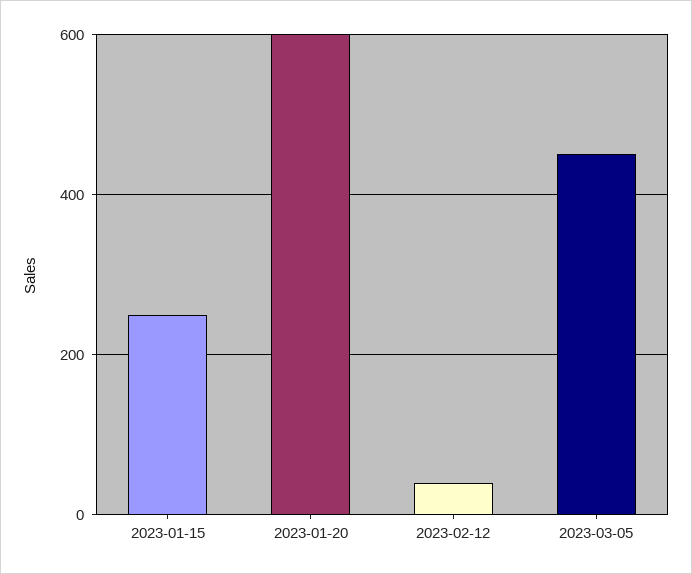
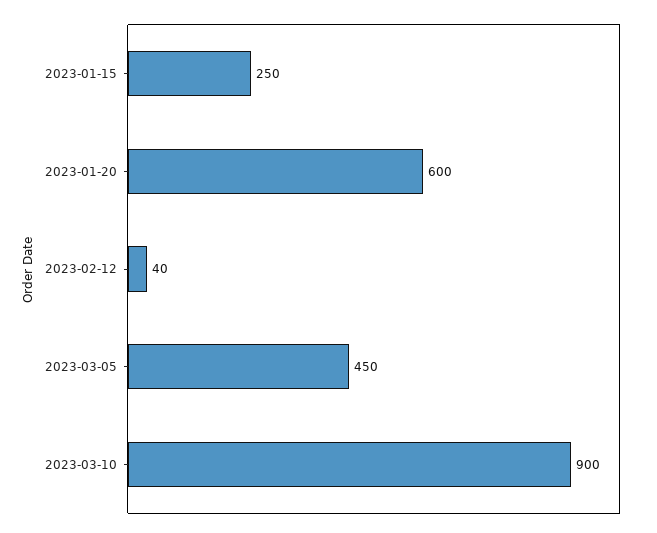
2023-03-10: none -> 900

